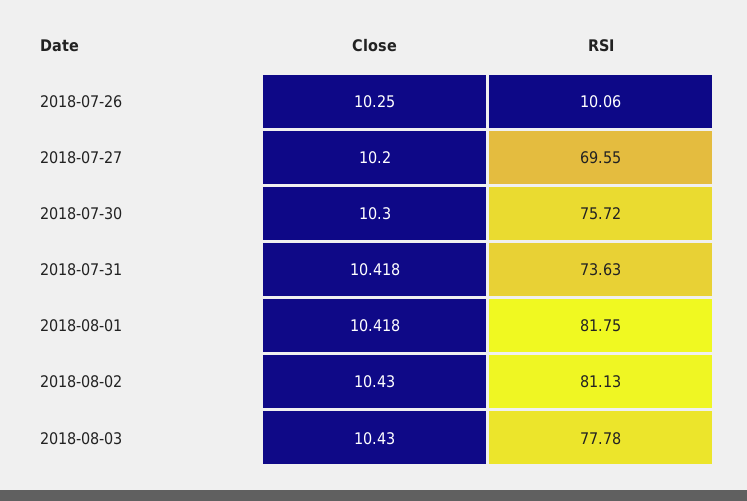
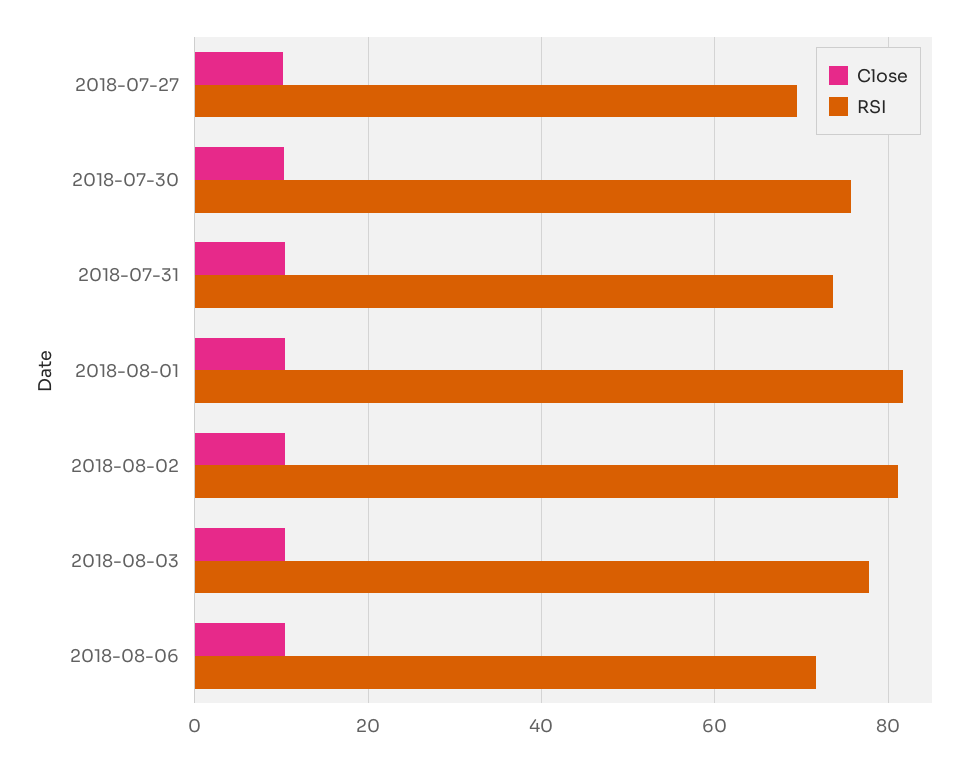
Close, 2018-07-26: 10.25 -> none
RSI, 2018-07-26: 10.06 -> none
Close, 2018-08-06: none -> 10
RSI, 2018-08-06: none -> 72

